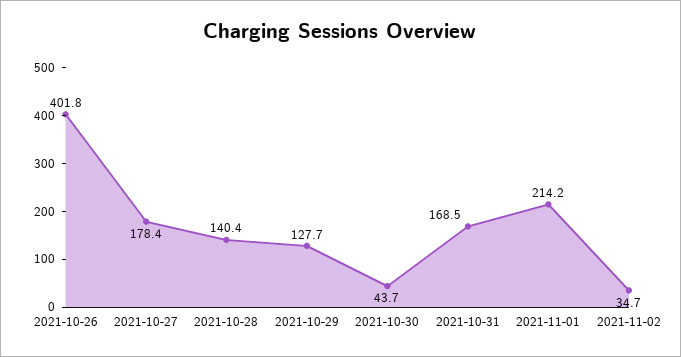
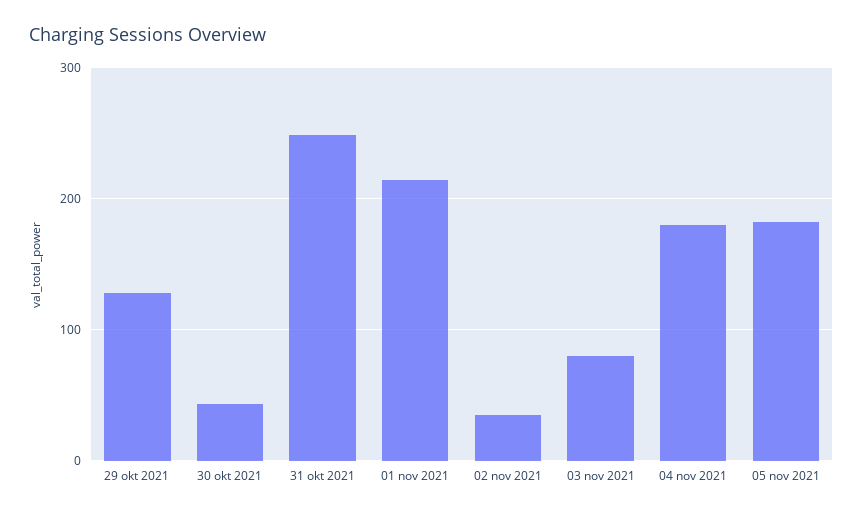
2021-10-26: 401.8 -> none
2021-10-27: 178.4 -> none
2021-10-28: 140.4 -> none
2021-10-31: 168.5 -> 250
03 nov 2021: none -> 80
04 nov 2021: none -> 180
05 nov 2021: none -> 180

